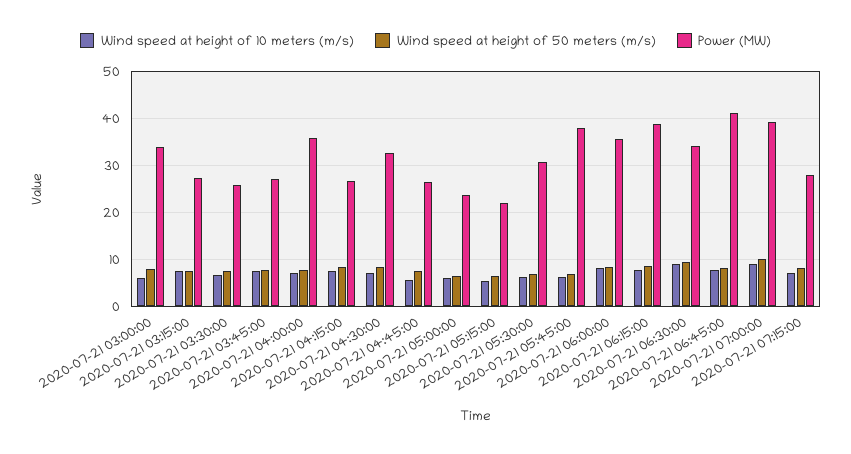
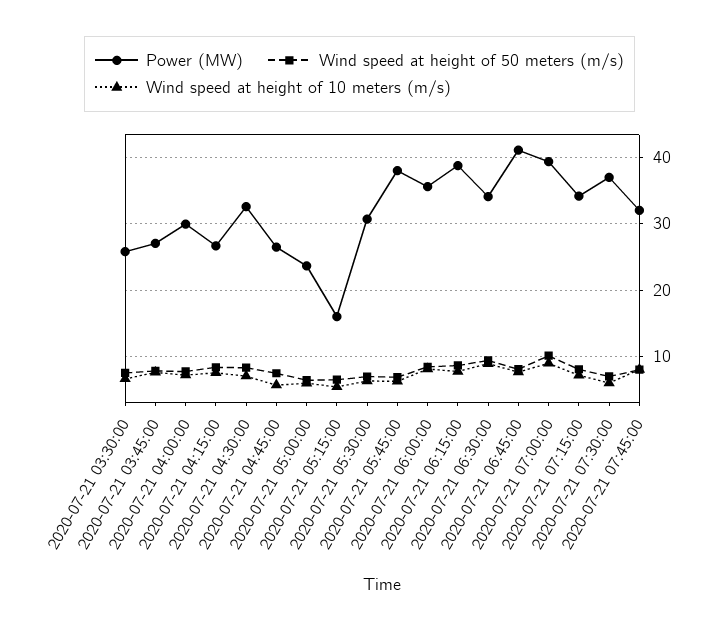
Wind speed at height of 10 meters (m/s), 2020-07-21 03:00:00: 6 -> none
Wind speed at height of 50 meters (m/s), 2020-07-21 03:00:00: 8 -> none
Power (MW), 2020-07-21 03:00:00: 34 -> none
Wind speed at height of 10 meters (m/s), 2020-07-21 03:15:00: 8 -> none
Wind speed at height of 50 meters (m/s), 2020-07-21 03:15:00: 8 -> none
Power (MW), 2020-07-21 03:15:00: 28 -> none
Power (MW), 2020-07-21 04:00:00: 36 -> 30
Power (MW), 2020-07-21 05:15:00: 22 -> 16
Power (MW), 2020-07-21 07:15:00: 28 -> 34
Power (MW), 2020-07-21 07:30:00: none -> 37
Wind speed at height of 50 meters (m/s), 2020-07-21 07:30:00: none -> 7
Wind speed at height of 10 meters (m/s), 2020-07-21 07:30:00: none -> 6
Power (MW), 2020-07-21 07:45:00: none -> 32
Wind speed at height of 50 meters (m/s), 2020-07-21 07:45:00: none -> 8
Wind speed at height of 10 meters (m/s), 2020-07-21 07:45:00: none -> 8

